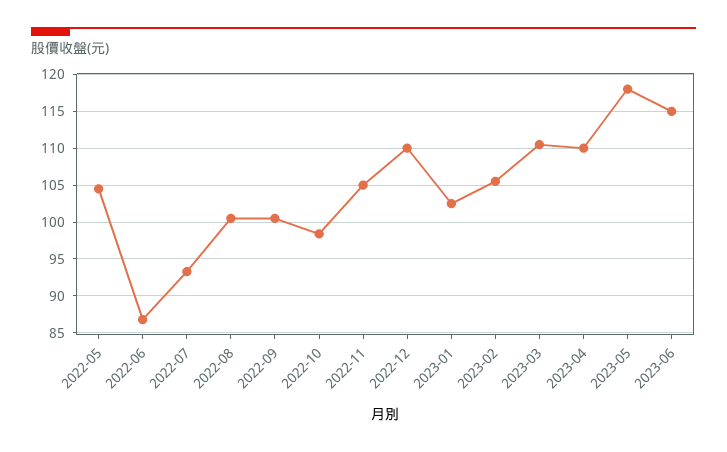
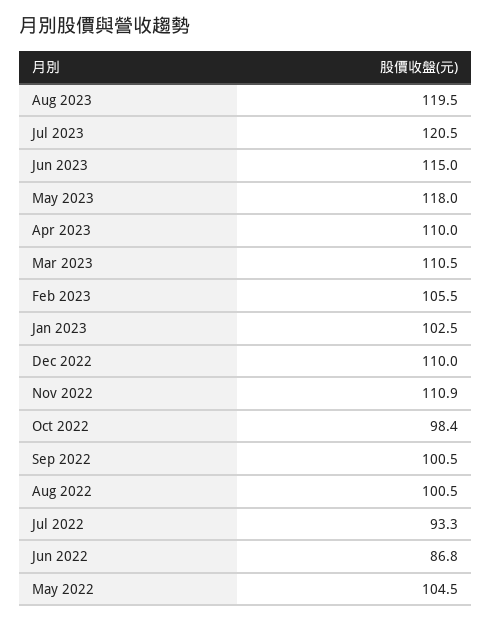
2022-11: 105 -> 110.9
Aug 2023: none -> 119.5
Jul 2023: none -> 120.5

